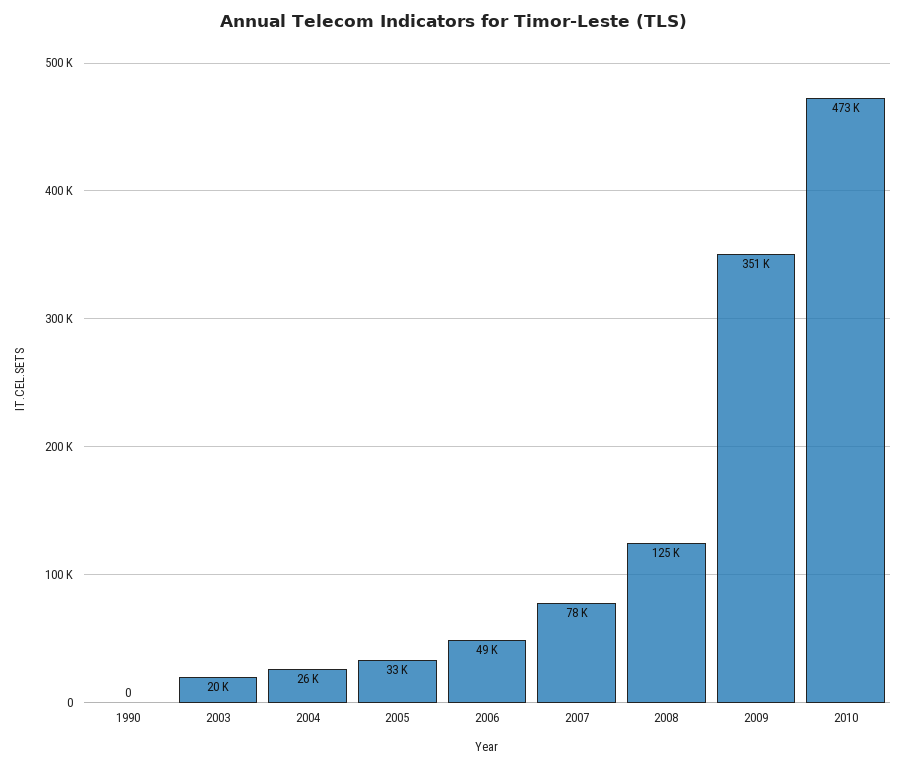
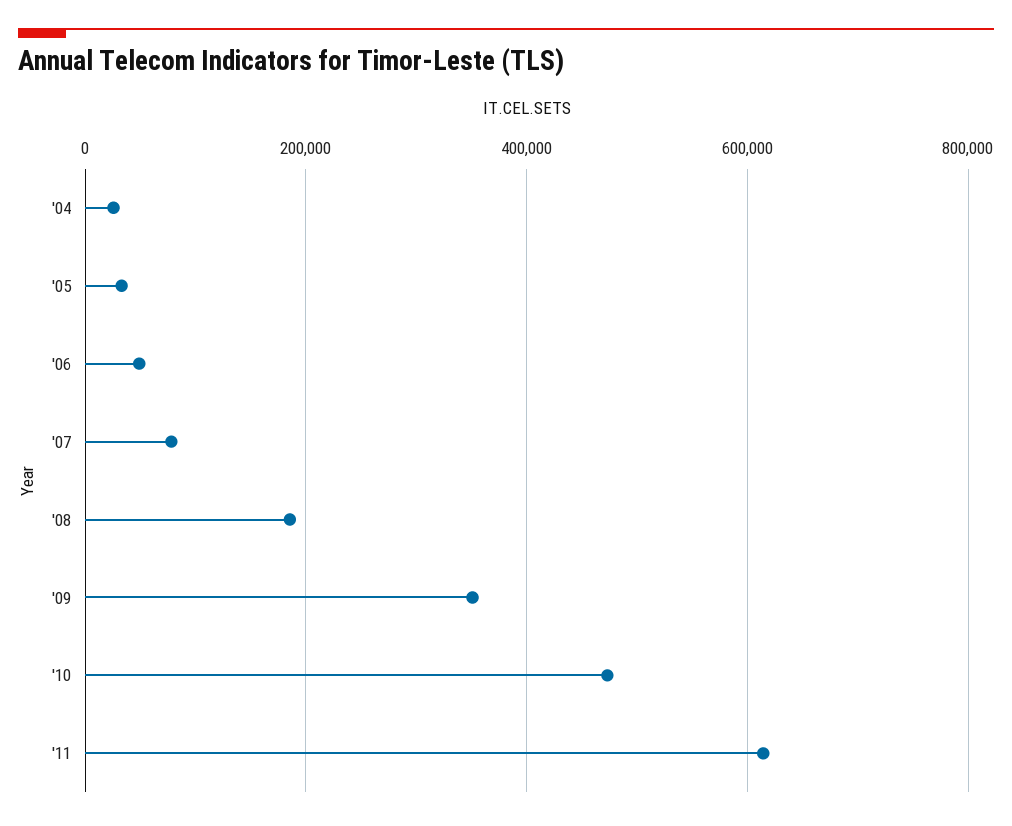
1990: 0 -> none
2003: 20000 -> none
2008: 125000 -> 180000
'11: none -> 620000

